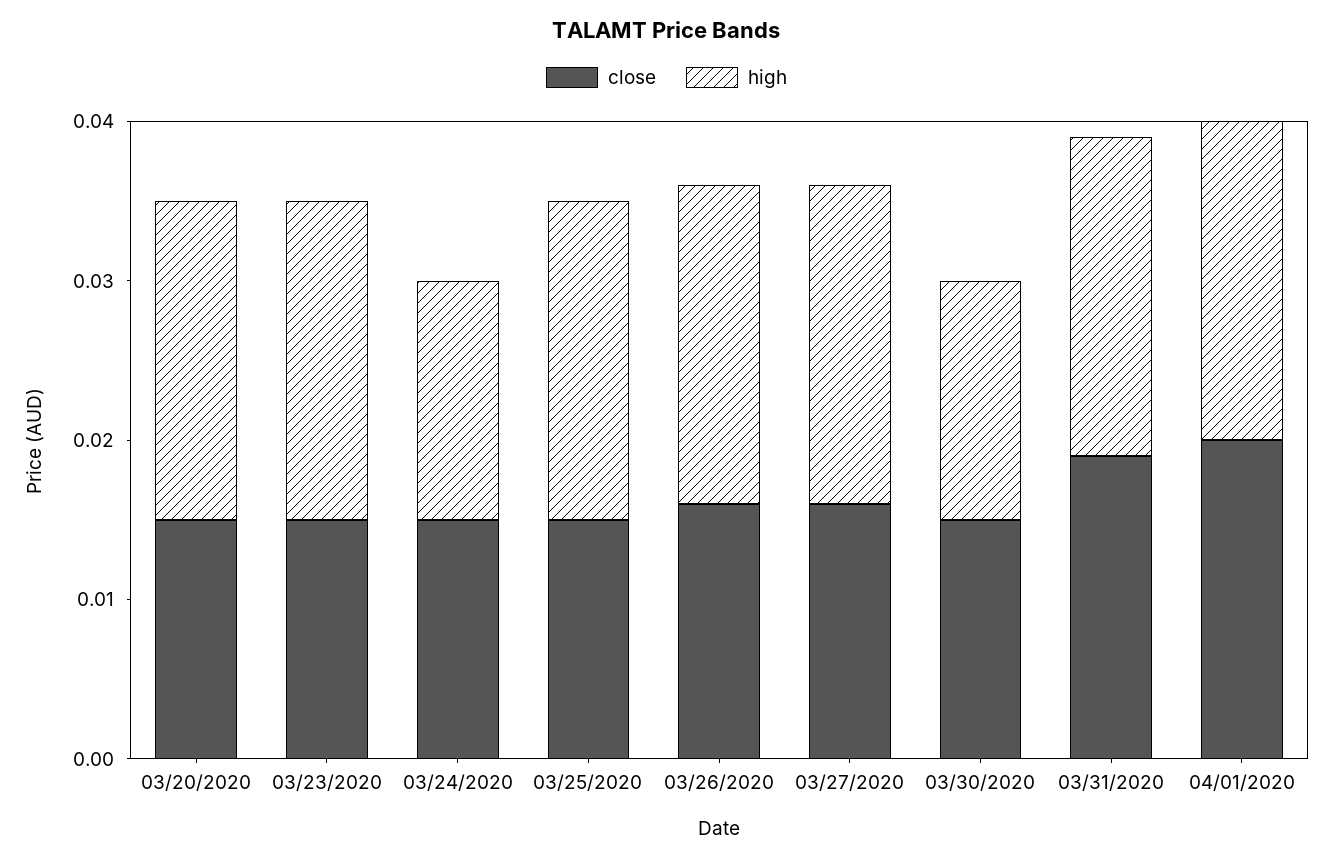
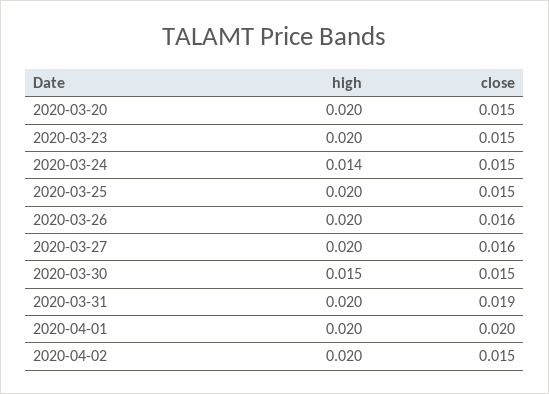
high, 03/24/2020: 0.015 -> 0.014
high, 2020-04-02: none -> 0.02
close, 2020-04-02: none -> 0.015

